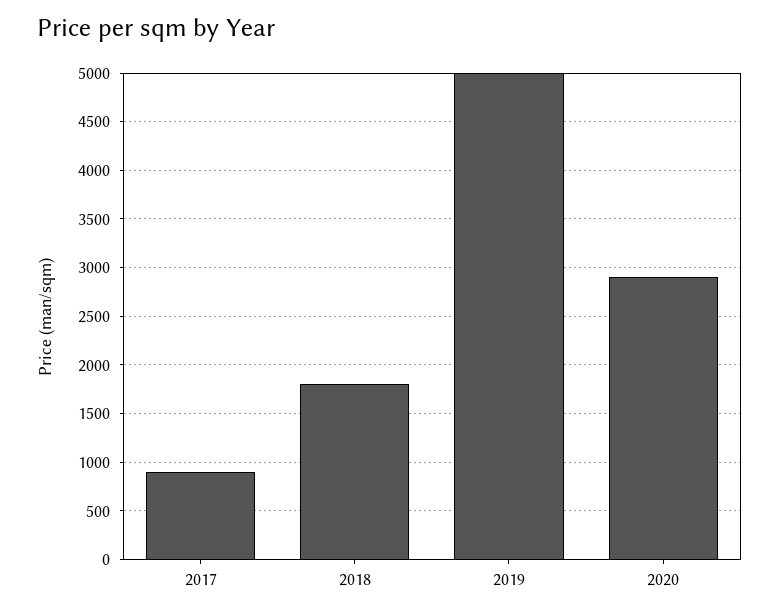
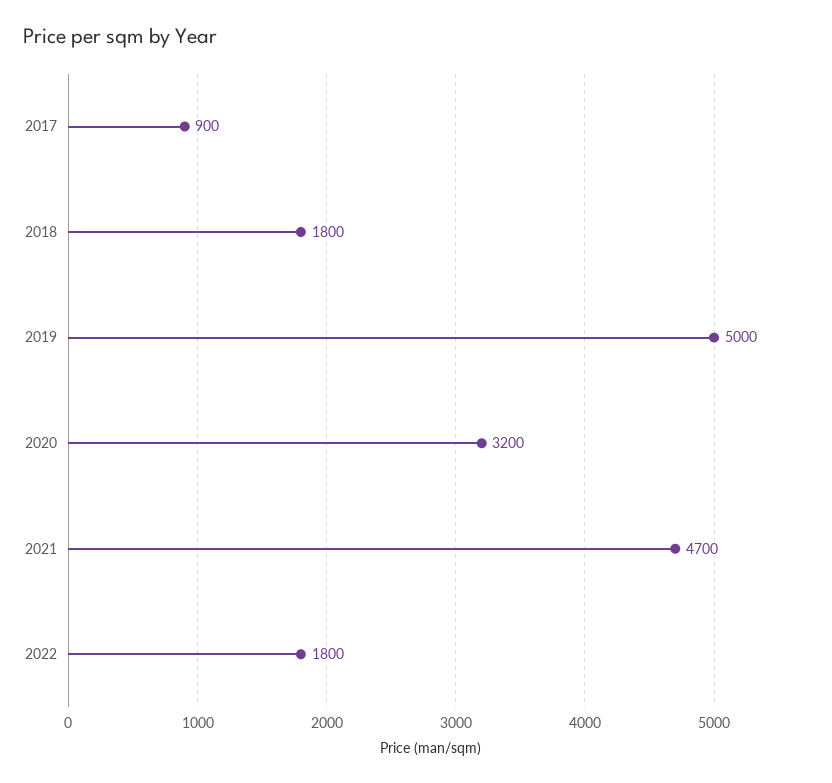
2020: 2900 -> 3200
2021: none -> 4700
2022: none -> 1800

